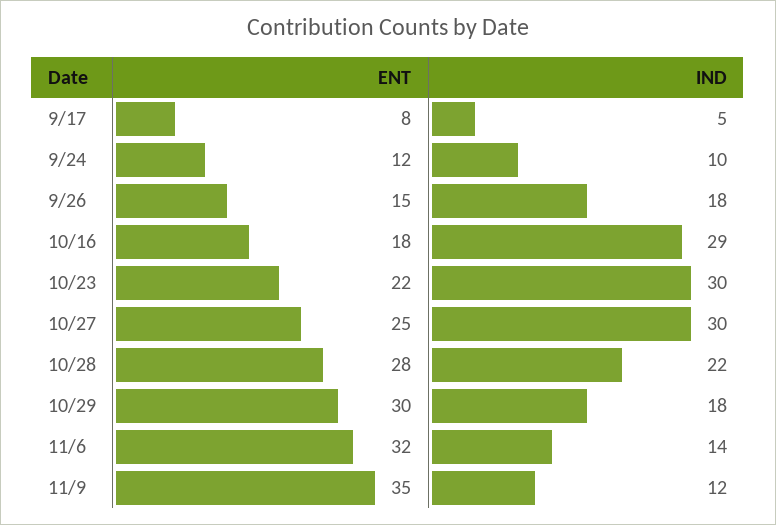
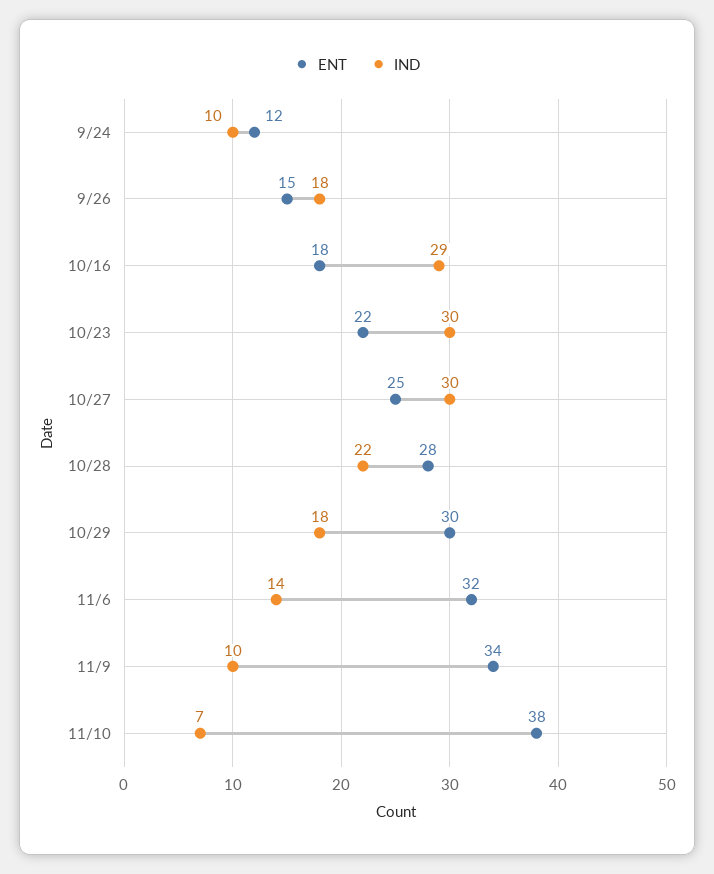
ENT, 9/17: 8 -> none
IND, 9/17: 5 -> none
ENT, 11/9: 35 -> 34
IND, 11/9: 12 -> 10
ENT, 11/10: none -> 38
IND, 11/10: none -> 7

